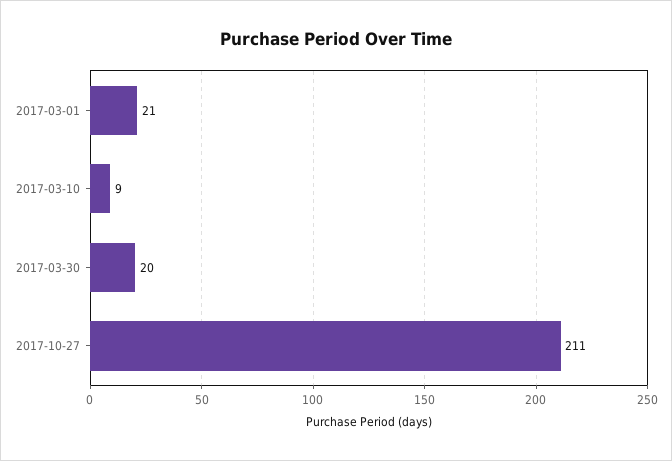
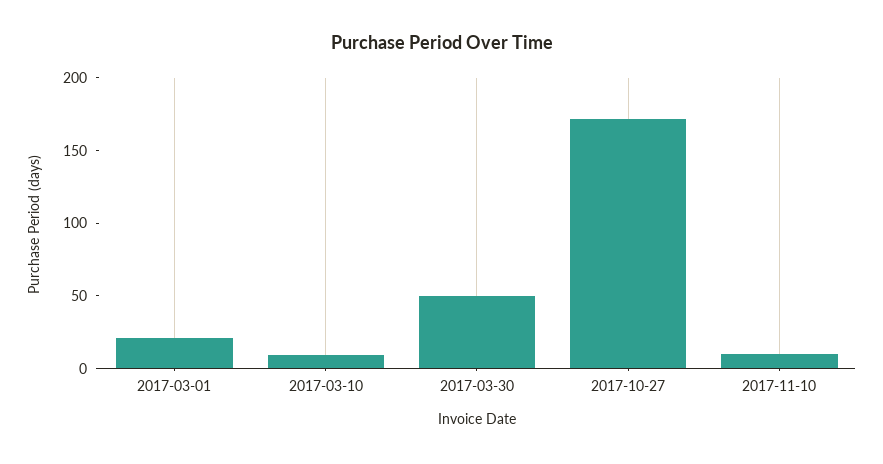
2017-03-30: 20 -> 50
2017-10-27: 211 -> 170
2017-11-10: none -> 10

